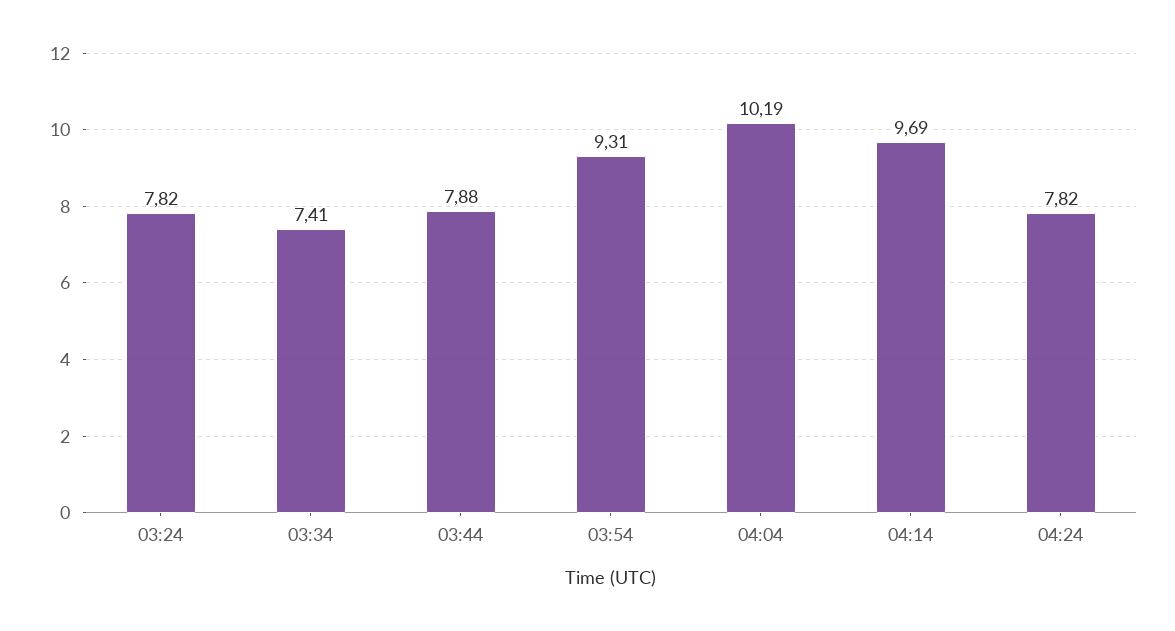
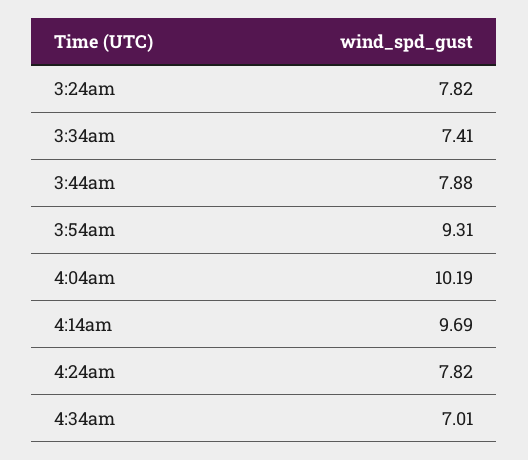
4:34am: none -> 7.01

